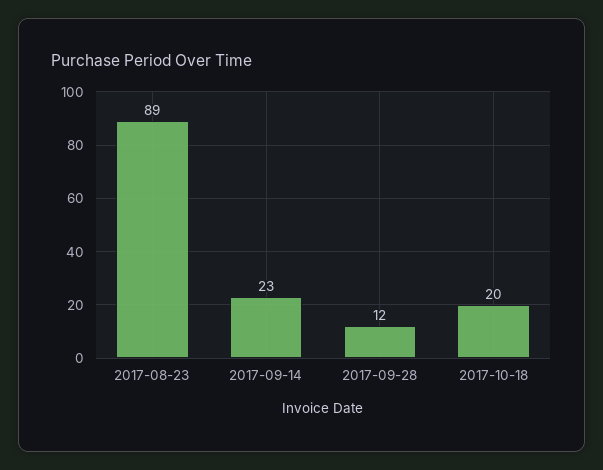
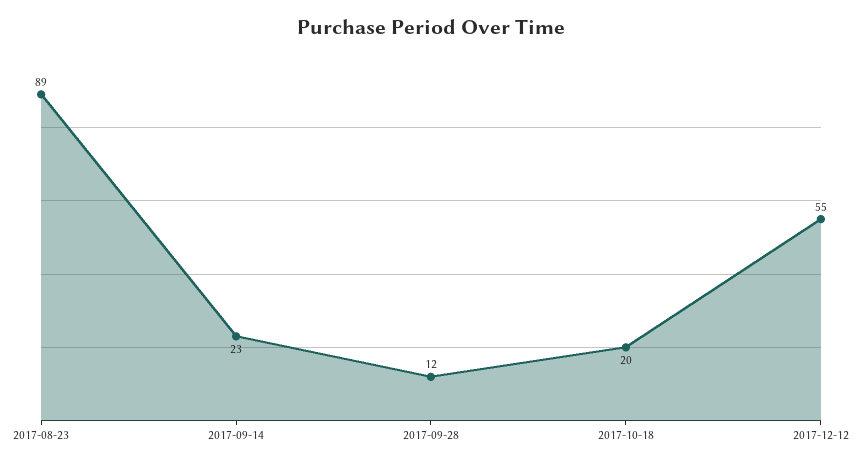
2017-12-12: none -> 55

